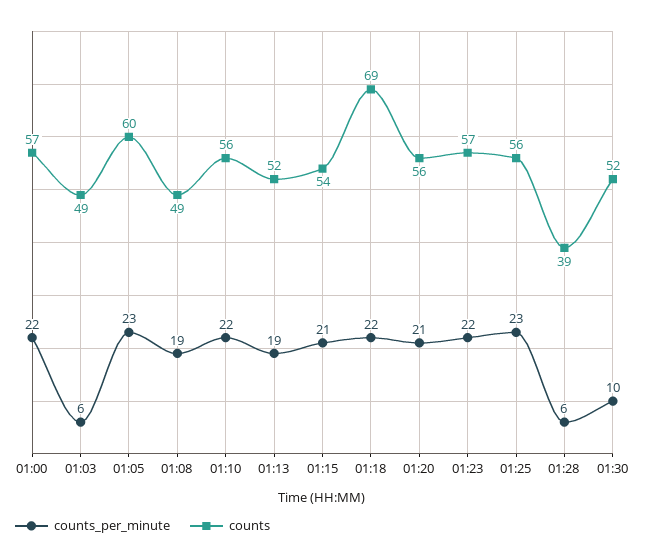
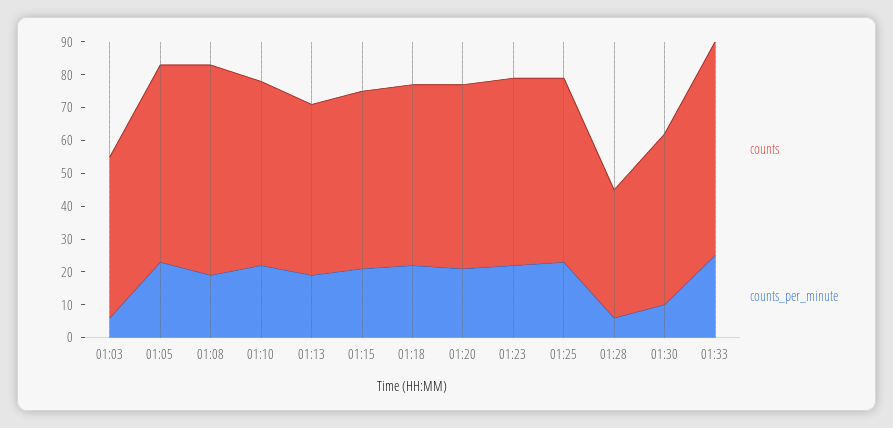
counts_per_minute, 01:00: 22 -> none
counts, 01:00: 57 -> none
counts, 01:08: 49 -> 65
counts, 01:18: 69 -> 55
counts, 01:33: none -> 65
counts_per_minute, 01:33: none -> 25

